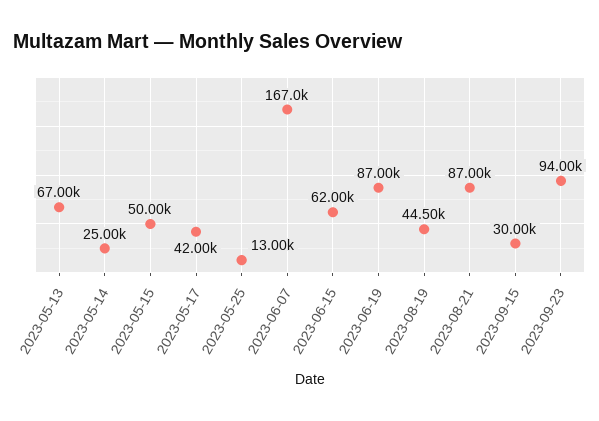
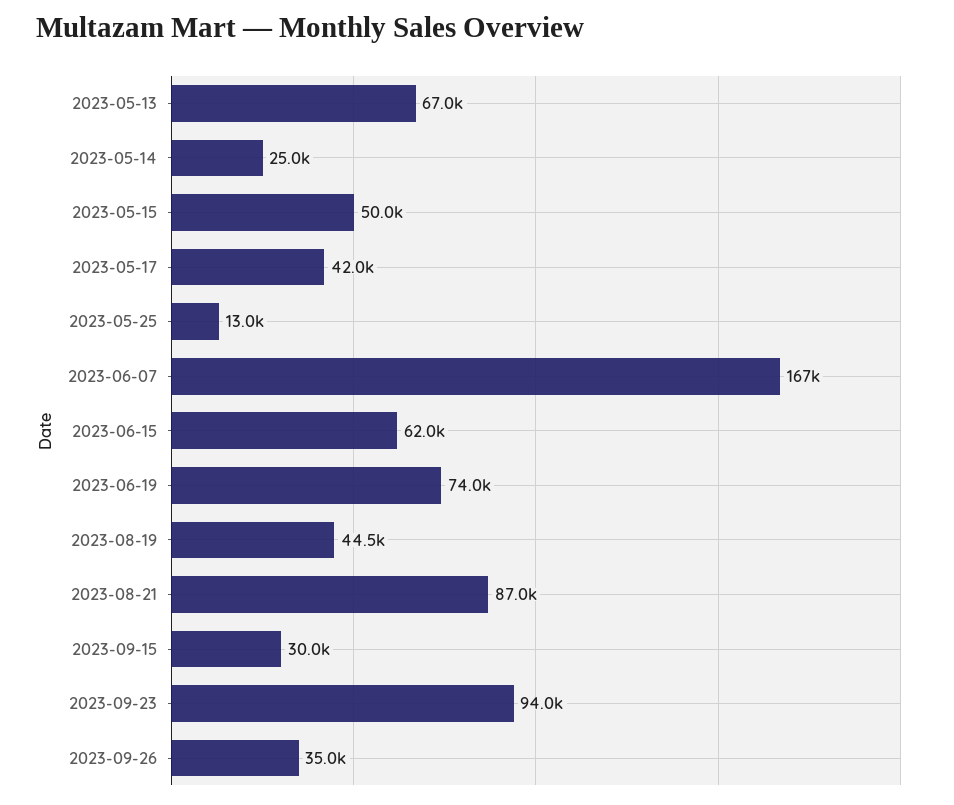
2023-06-19: 87000 -> 74000
2023-09-26: none -> 35000

